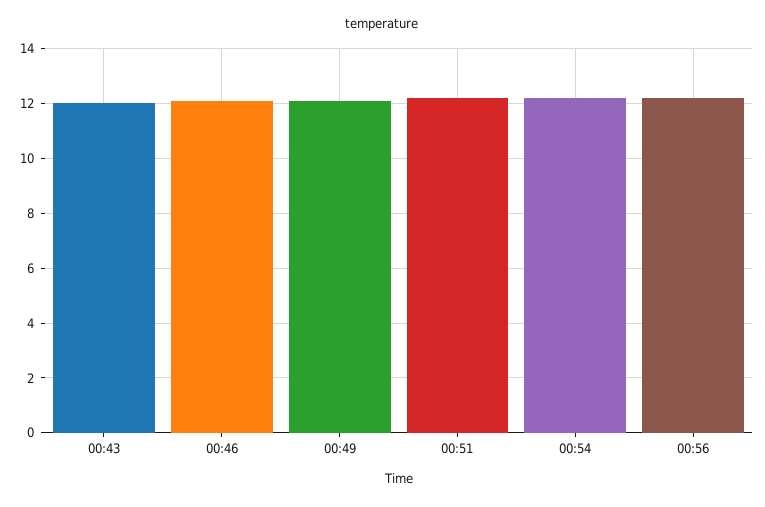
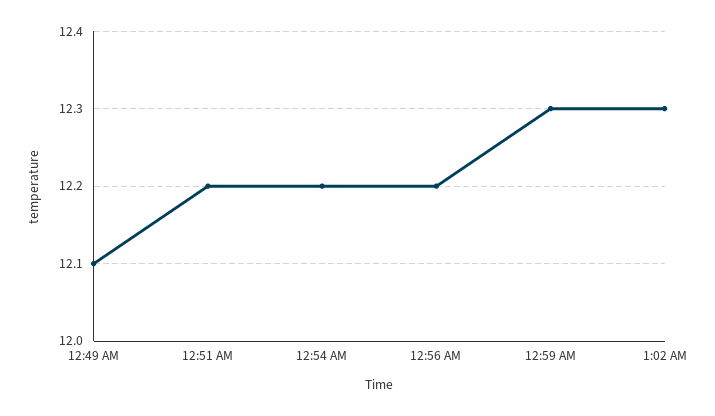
00:43: 12 -> none
00:46: 12 -> none
12:59 AM: none -> 12.3
1:02 AM: none -> 12.3

